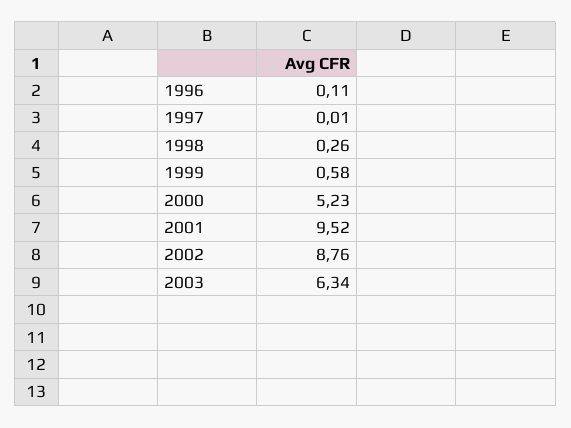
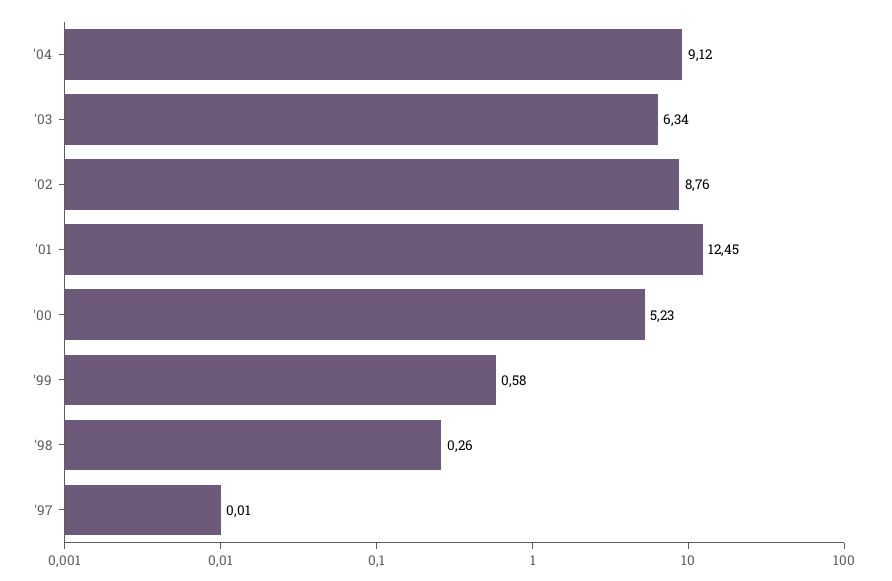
1996: 0.11 -> none
2001: 9.52 -> 12.45
'04: none -> 9.12

